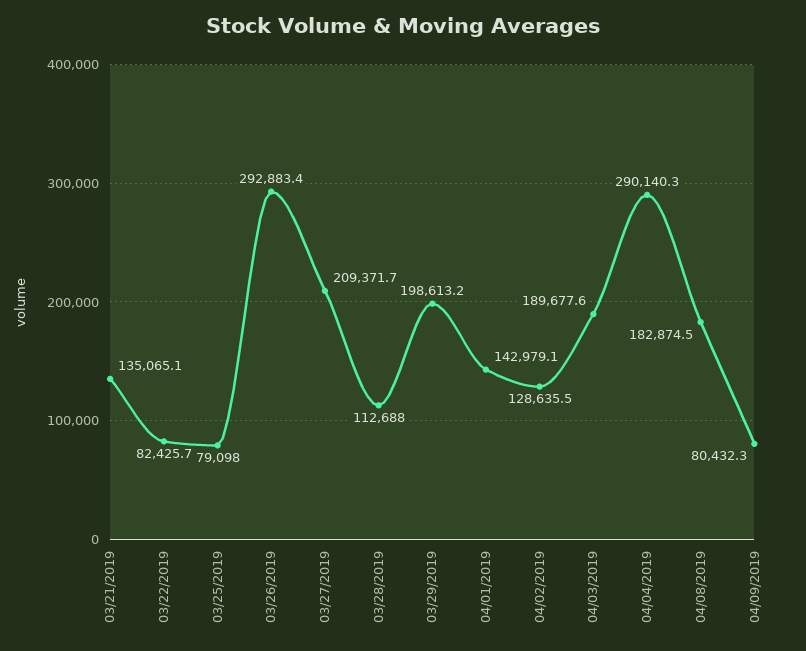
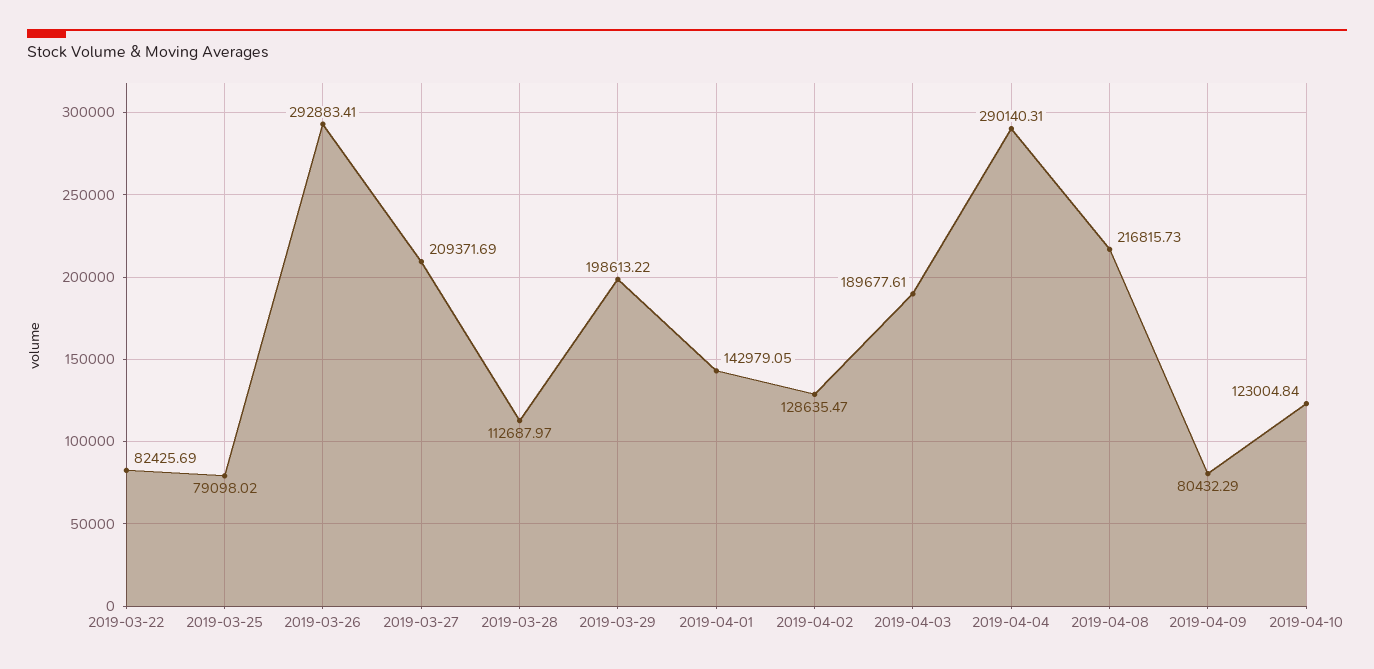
03/21/2019: 135065.1 -> none
04/08/2019: 182874.5 -> 216815.73
2019-04-10: none -> 123004.84

